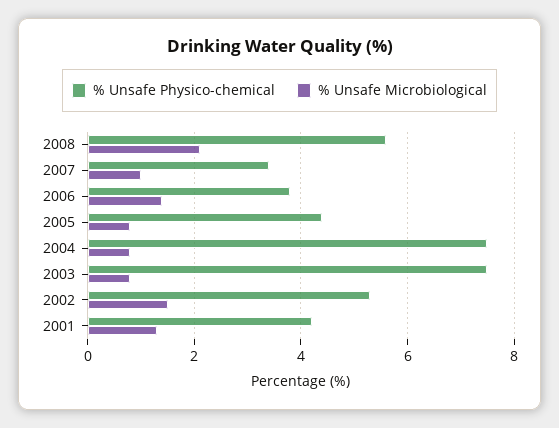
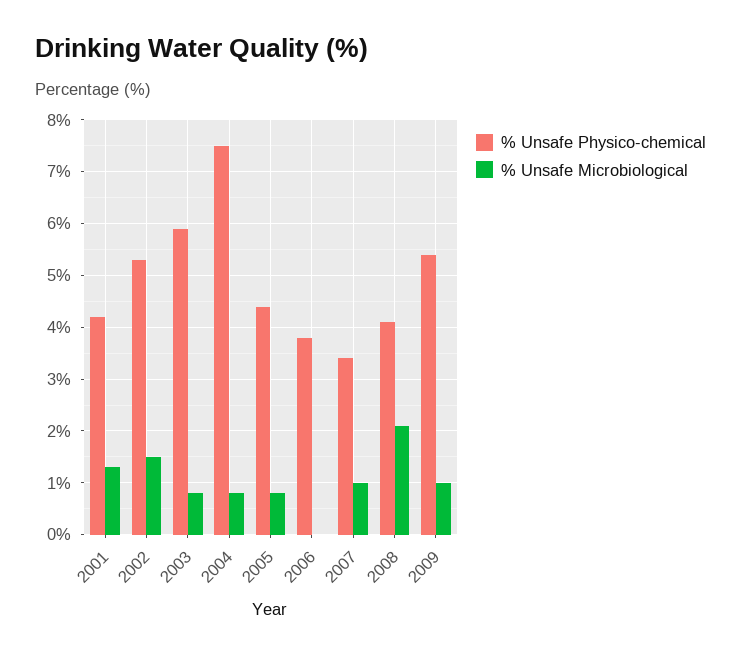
% Unsafe Physico-chemical, 2008: 5.5 -> 4
% Unsafe Microbiological, 2006: 1.5 -> 0
% Unsafe Physico-chemical, 2003: 7.5 -> 6
% Unsafe Physico-chemical, 2009: none -> 5.5
% Unsafe Microbiological, 2009: none -> 1

